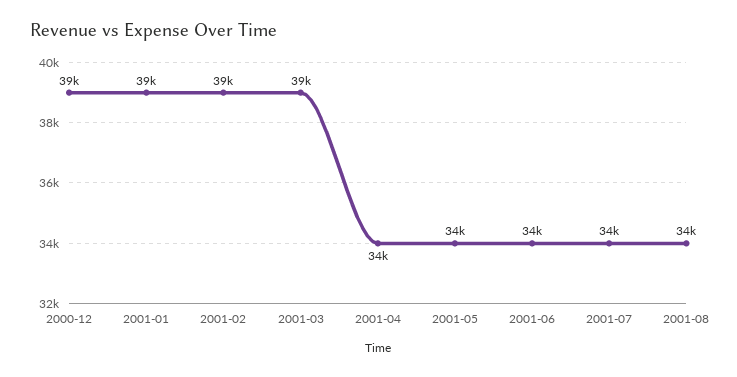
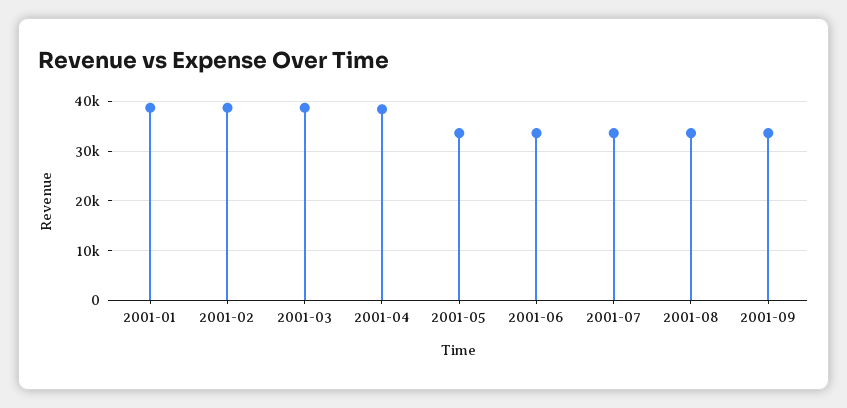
2000-12: 39000 -> none
2001-04: 34000 -> 38000
2001-09: none -> 34000

